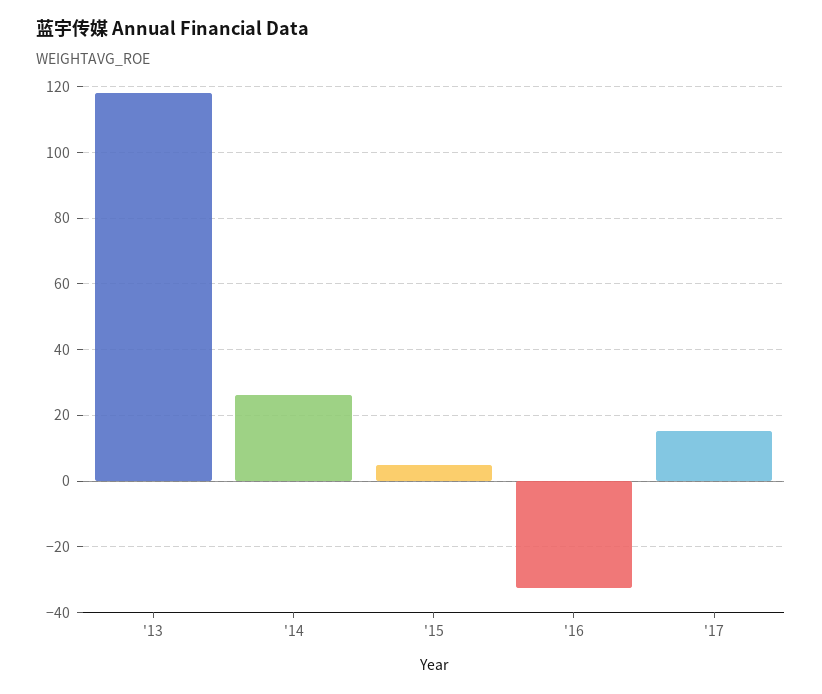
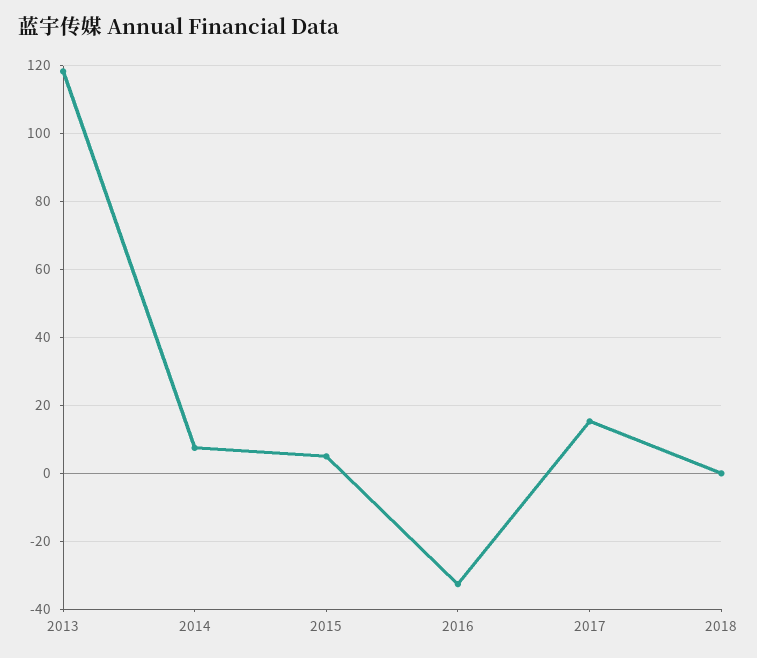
'14: 26 -> 8
2018: none -> 0

